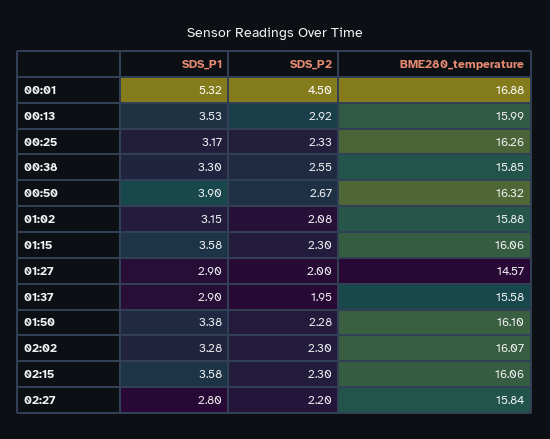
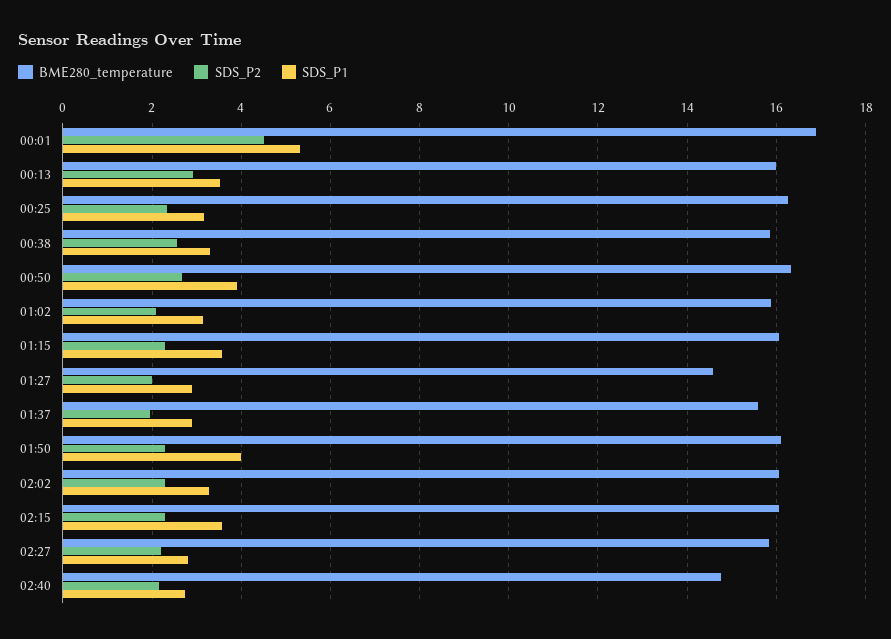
SDS_P1, 01:50: 3.38 -> 4
BME280_temperature, 02:40: none -> 14.8
SDS_P2, 02:40: none -> 2.2
SDS_P1, 02:40: none -> 2.8

